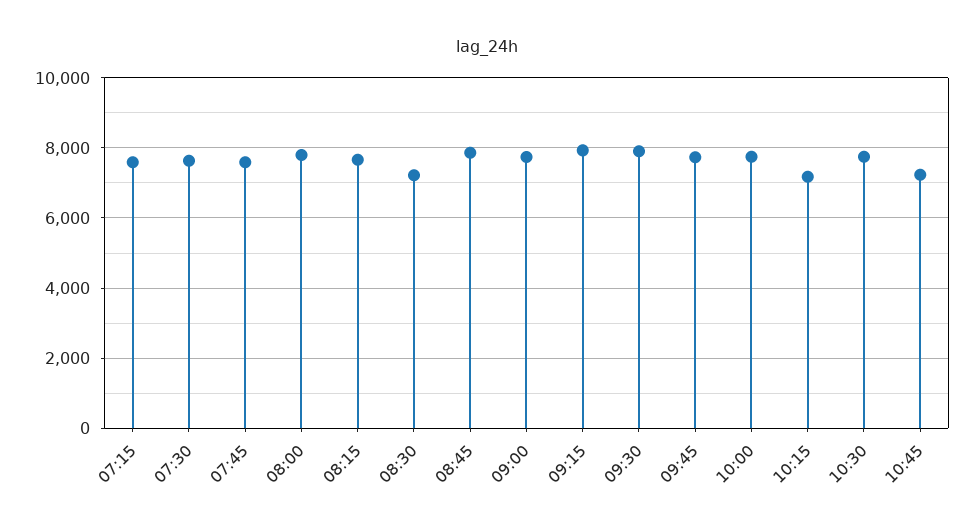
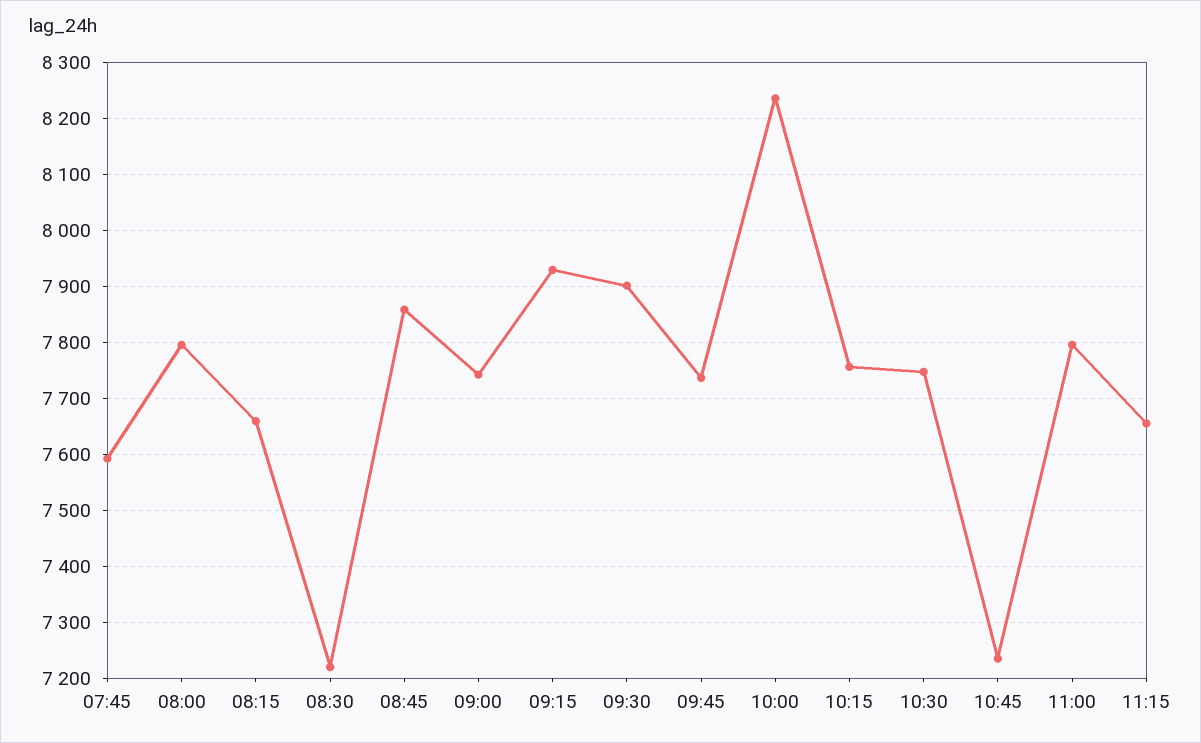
07:15: 7600 -> none
07:30: 7600 -> none
10:00: 7800 -> 8240
10:15: 7200 -> 7760
11:00: none -> 7800
11:15: none -> 7660

